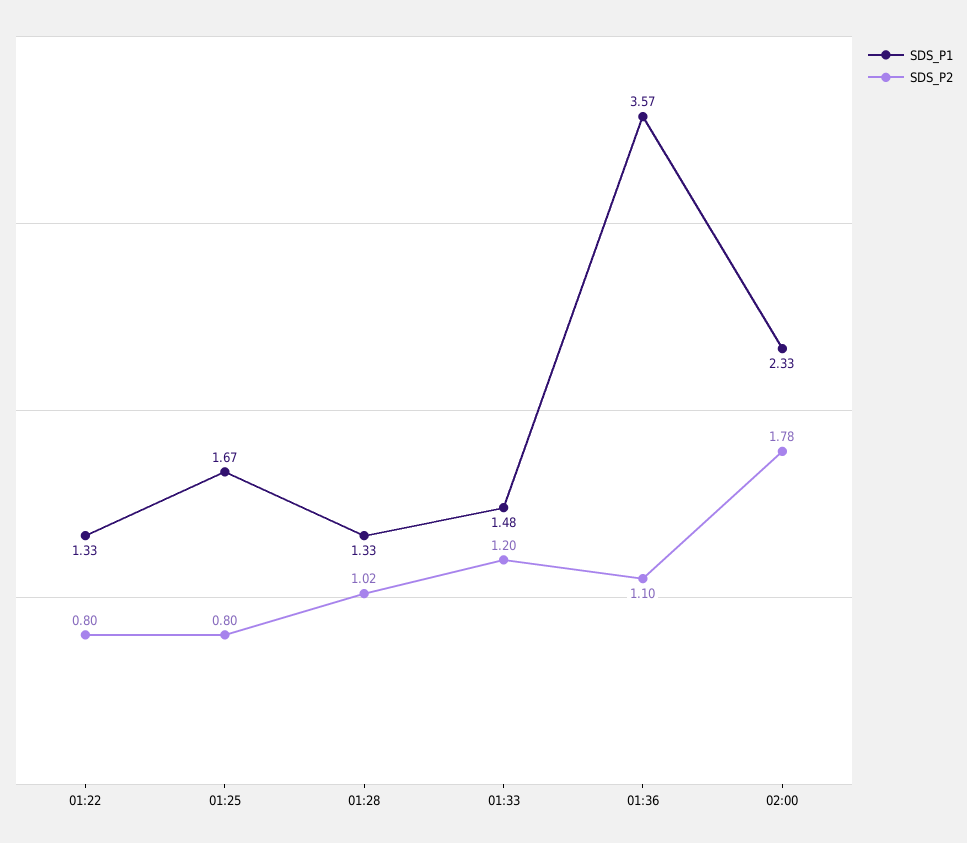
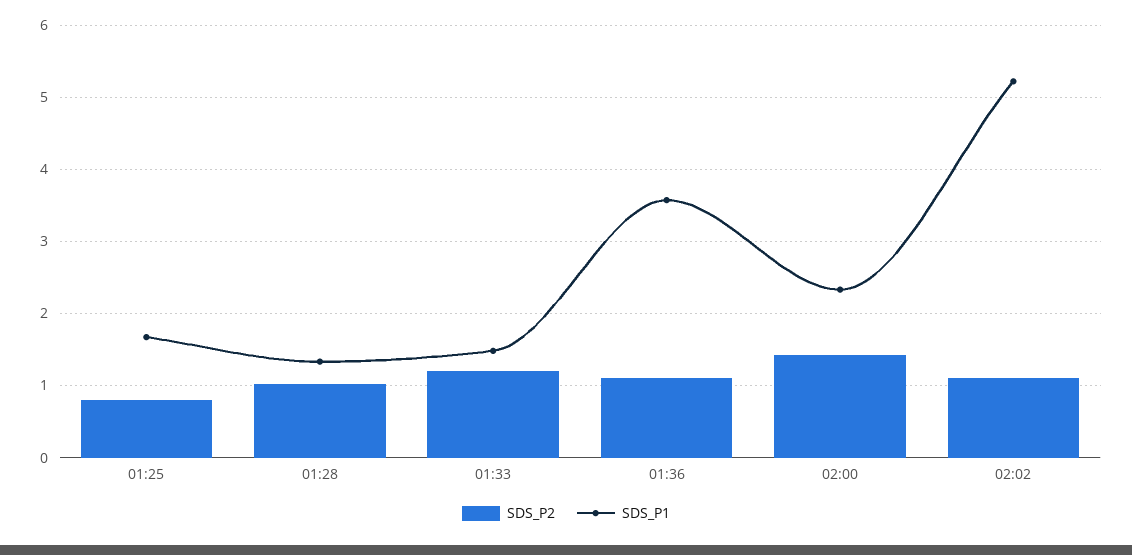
SDS_P1, 01:22: 1.33 -> none
SDS_P2, 01:22: 0.8 -> none
SDS_P2, 02:00: 1.78 -> 1.4
SDS_P2, 02:02: none -> 1.1
SDS_P1, 02:02: none -> 5.2

